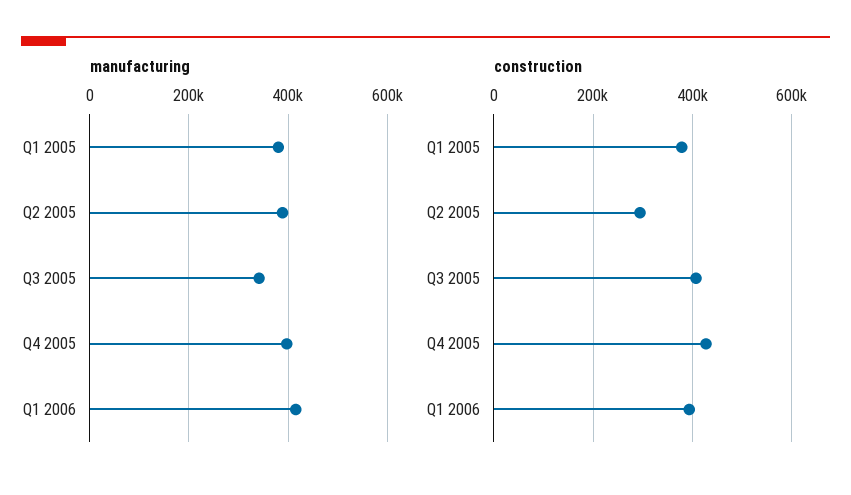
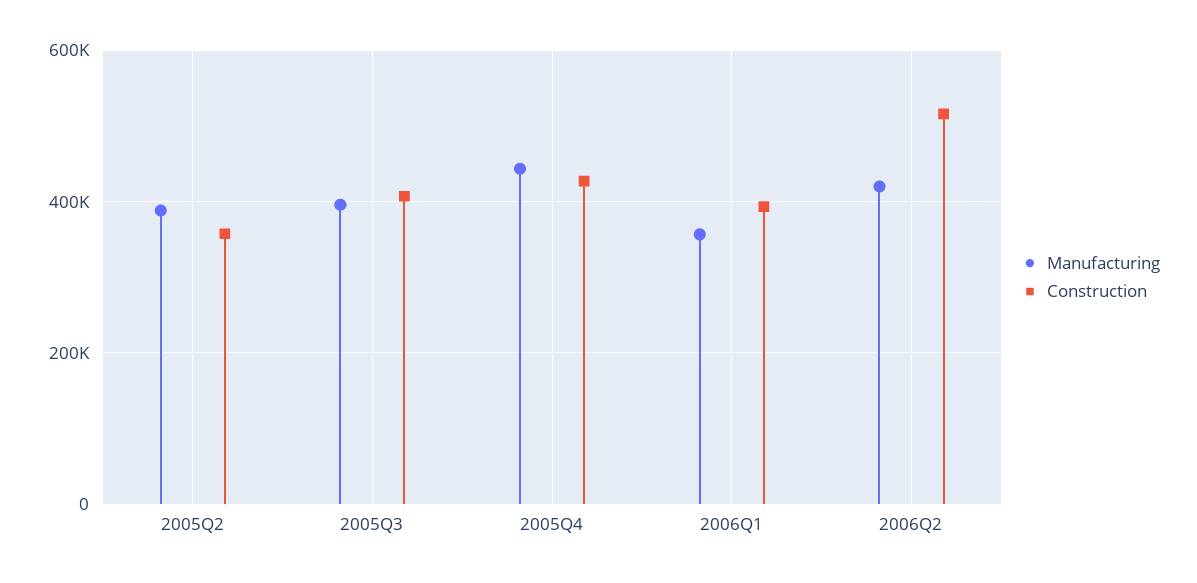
manufacturing, Q1 2005: 380000 -> none
manufacturing, Q3 2005: 340000 -> 400000
manufacturing, Q4 2005: 400000 -> 440000
manufacturing, Q1 2006: 420000 -> 360000
construction, Q1 2005: 380000 -> none
construction, Q2 2005: 300000 -> 360000
manufacturing, 2006Q2: none -> 420000
construction, 2006Q2: none -> 520000

